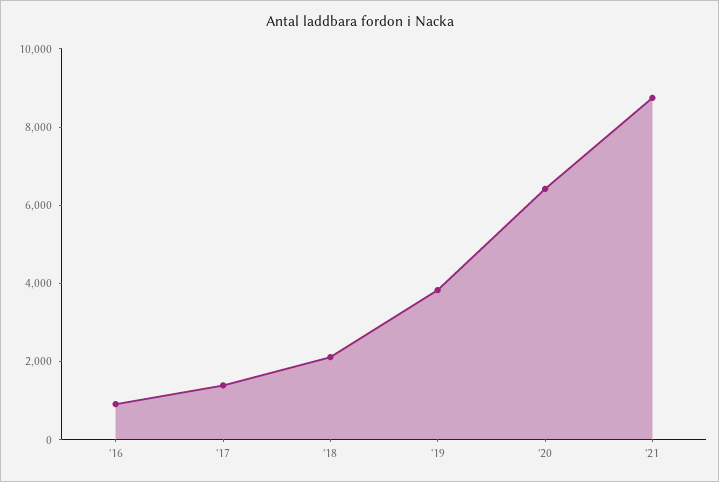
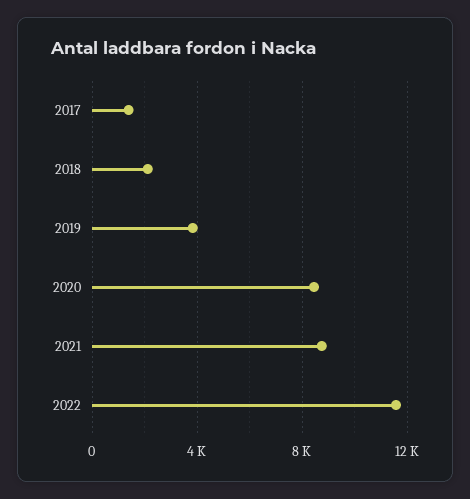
'16: 1000 -> none
'20: 6500 -> 8500
2022: none -> 11500

